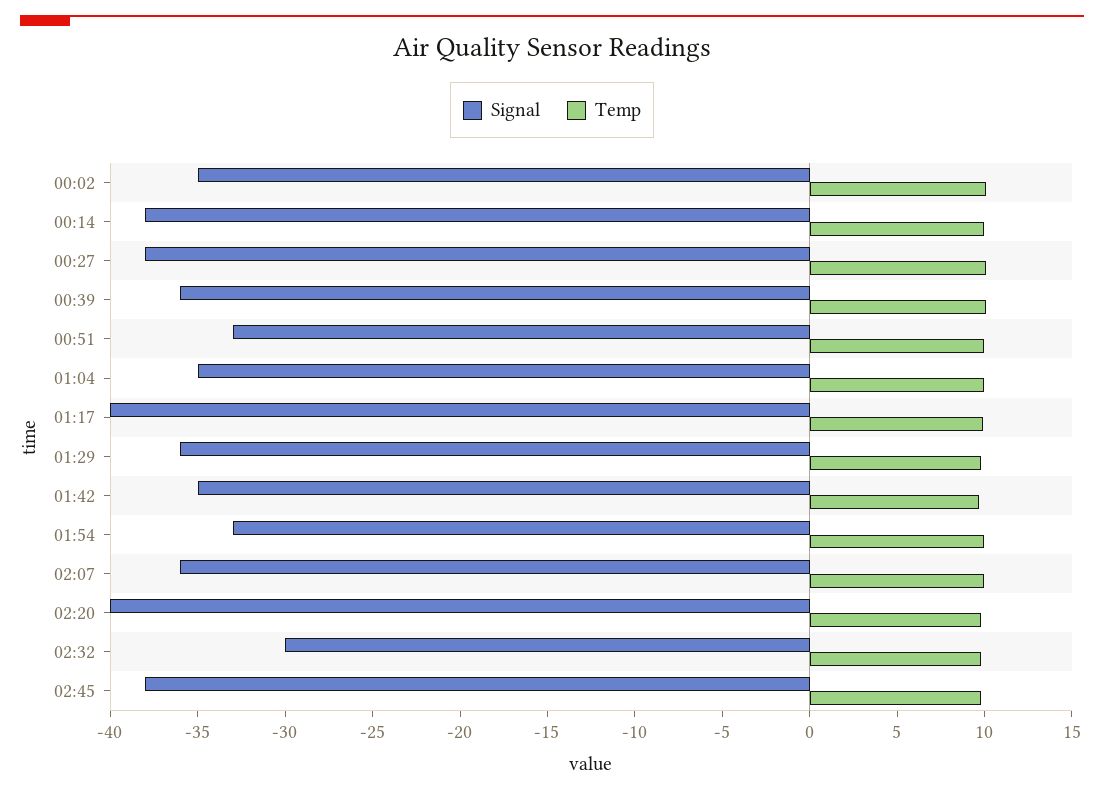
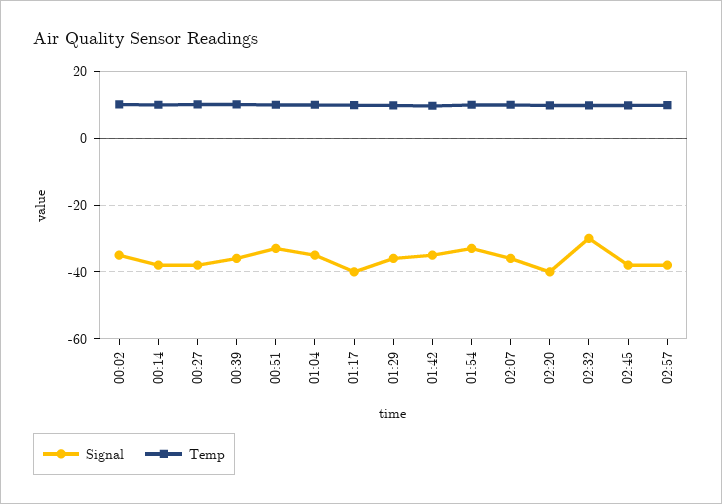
Signal, 02:57: none -> -38
Temp, 02:57: none -> 10

